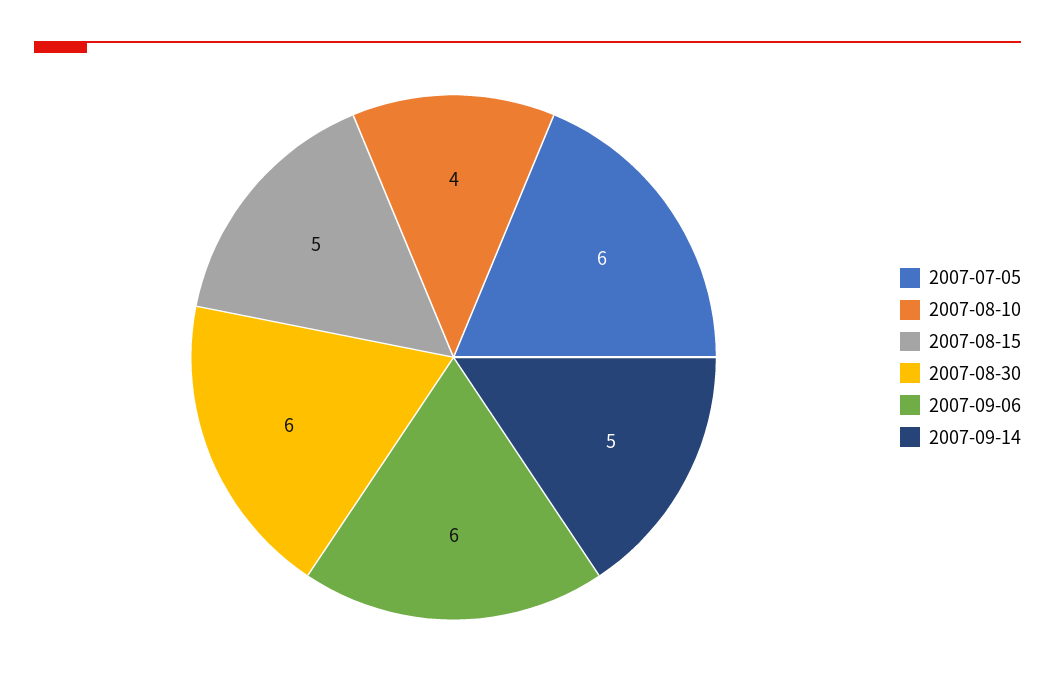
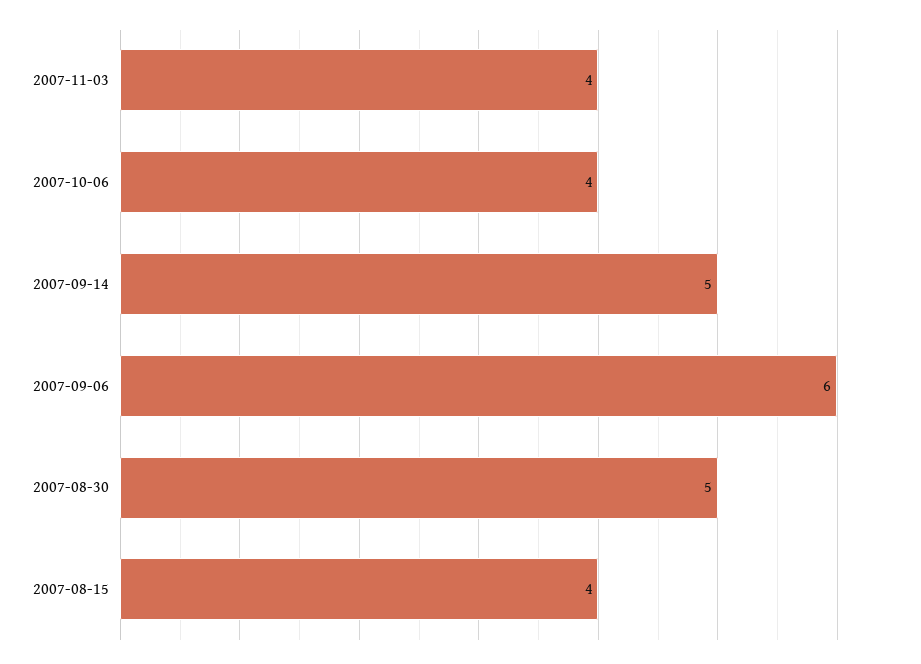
2007-07-05: 6 -> none
2007-08-10: 4 -> none
2007-08-15: 5 -> 4
2007-08-30: 6 -> 5
2007-11-03: none -> 4
2007-10-06: none -> 4

